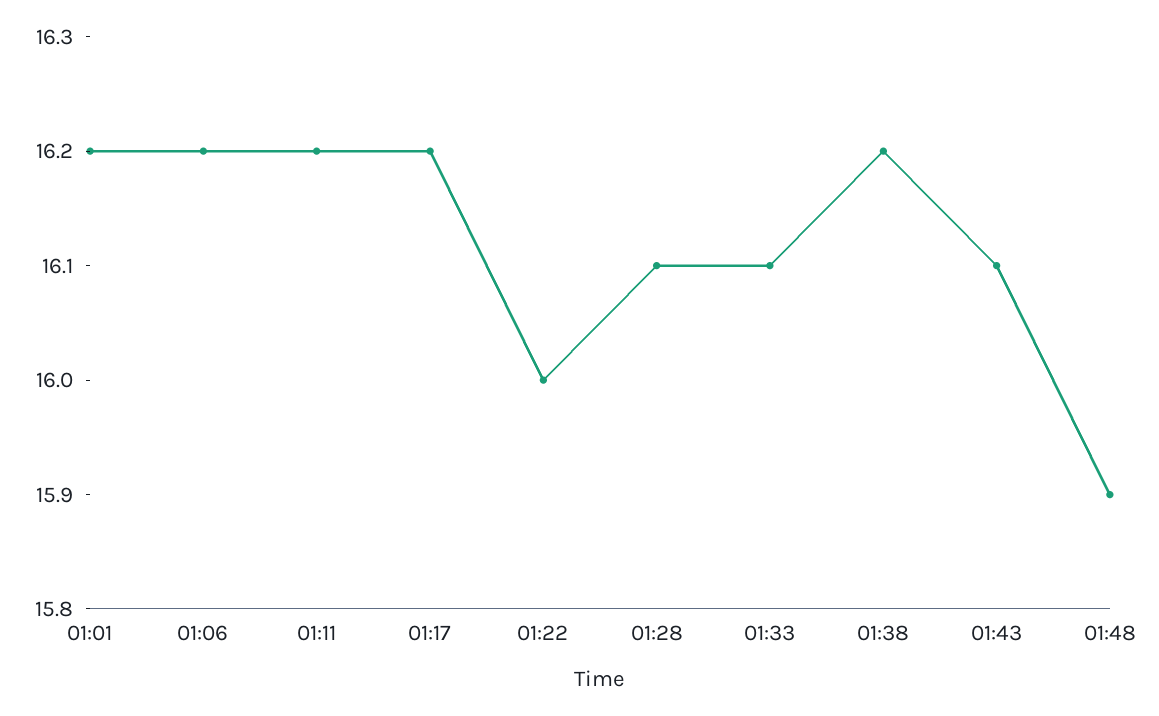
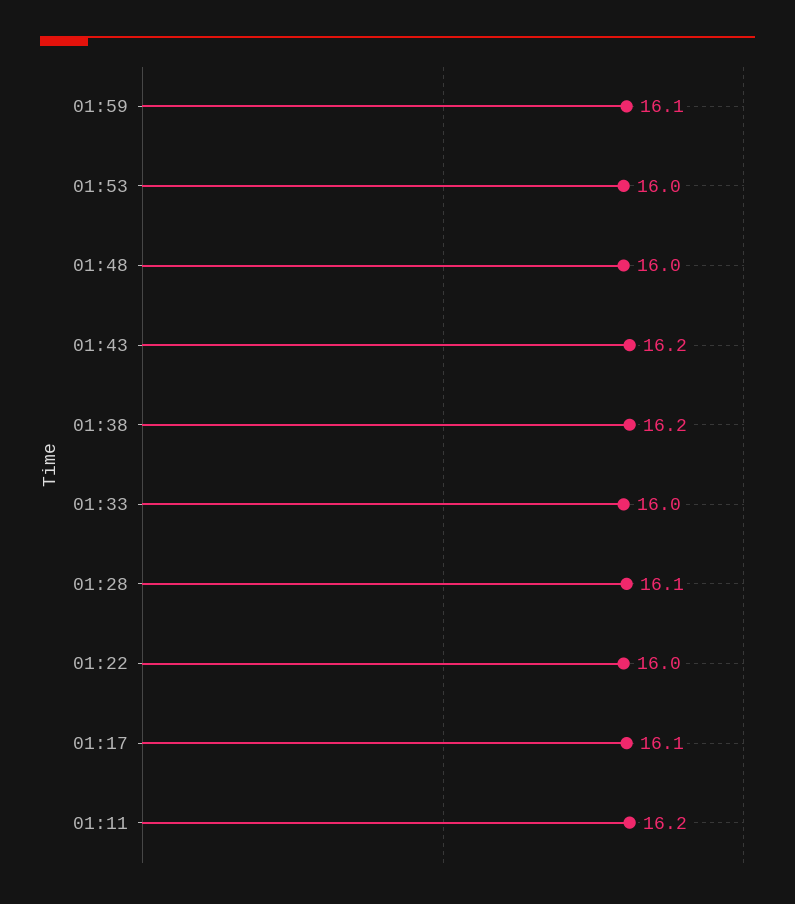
01:01: 16.2 -> none
01:06: 16.2 -> none
01:17: 16.2 -> 16.1
01:33: 16.1 -> 16
01:43: 16.1 -> 16.2
01:48: 15.9 -> 16
01:59: none -> 16.1
01:53: none -> 16

